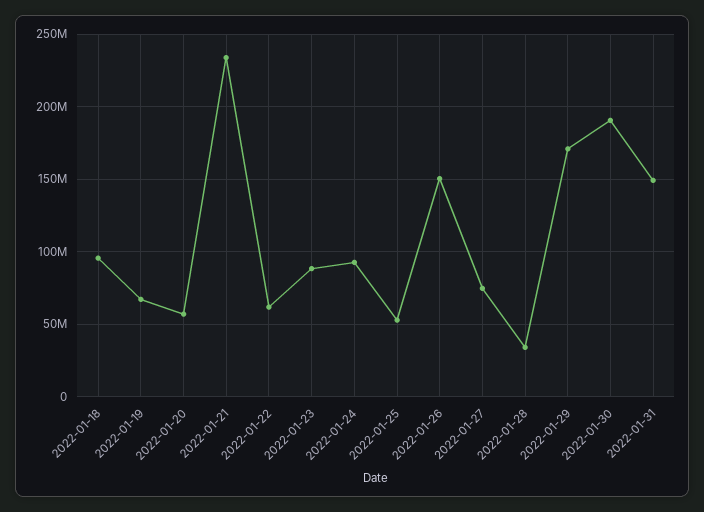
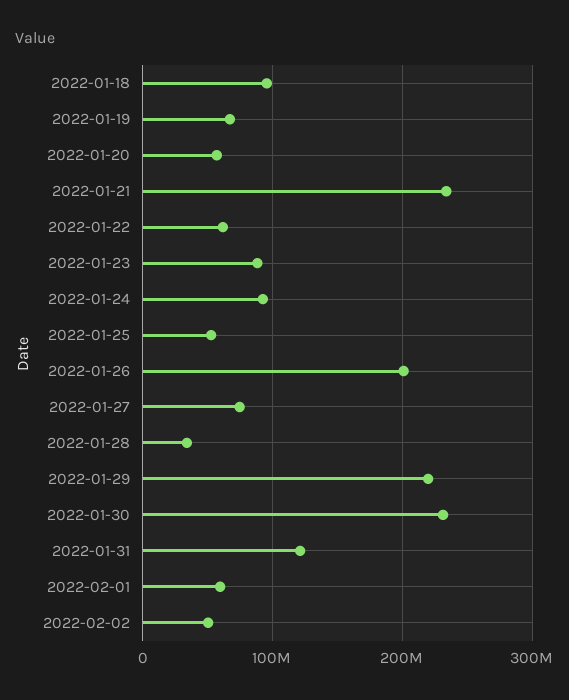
2022-01-26: 150000000 -> 200000000
2022-01-29: 170000000 -> 220000000
2022-01-30: 190000000 -> 230000000
2022-01-31: 150000000 -> 120000000
2022-02-01: none -> 60000000
2022-02-02: none -> 50000000

